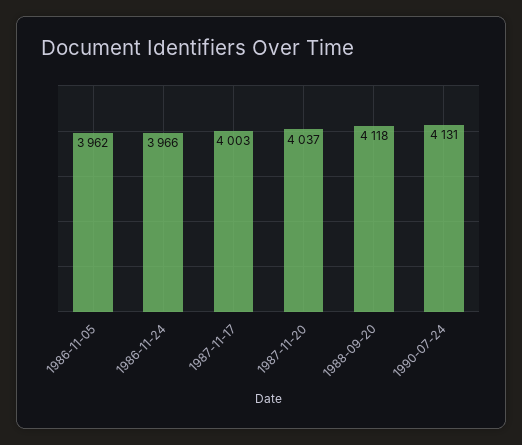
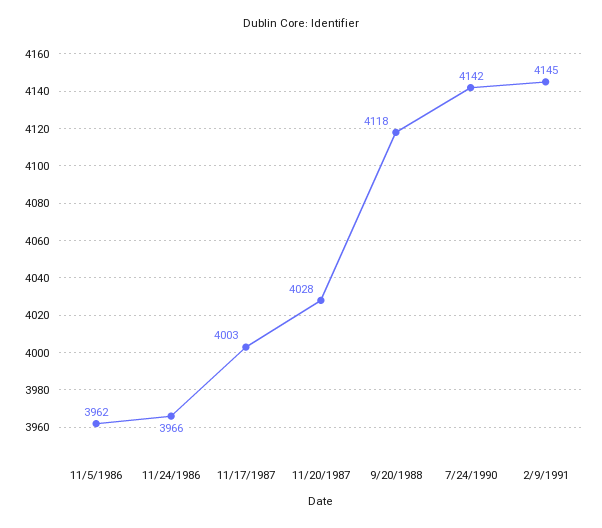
1987-11-20: 4037 -> 4028
1990-07-24: 4131 -> 4142
2/9/1991: none -> 4145

